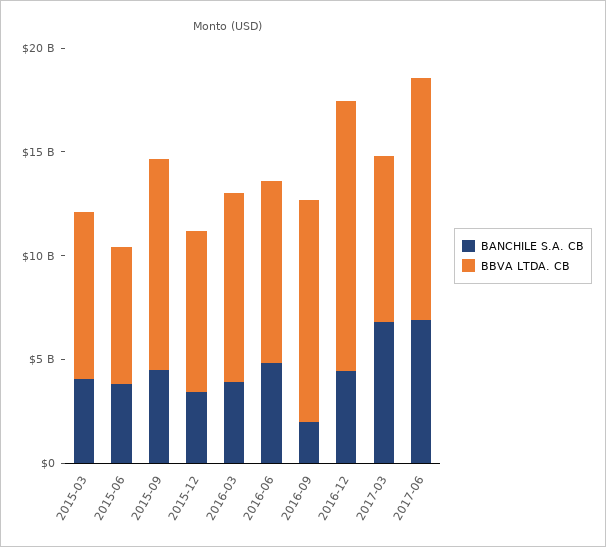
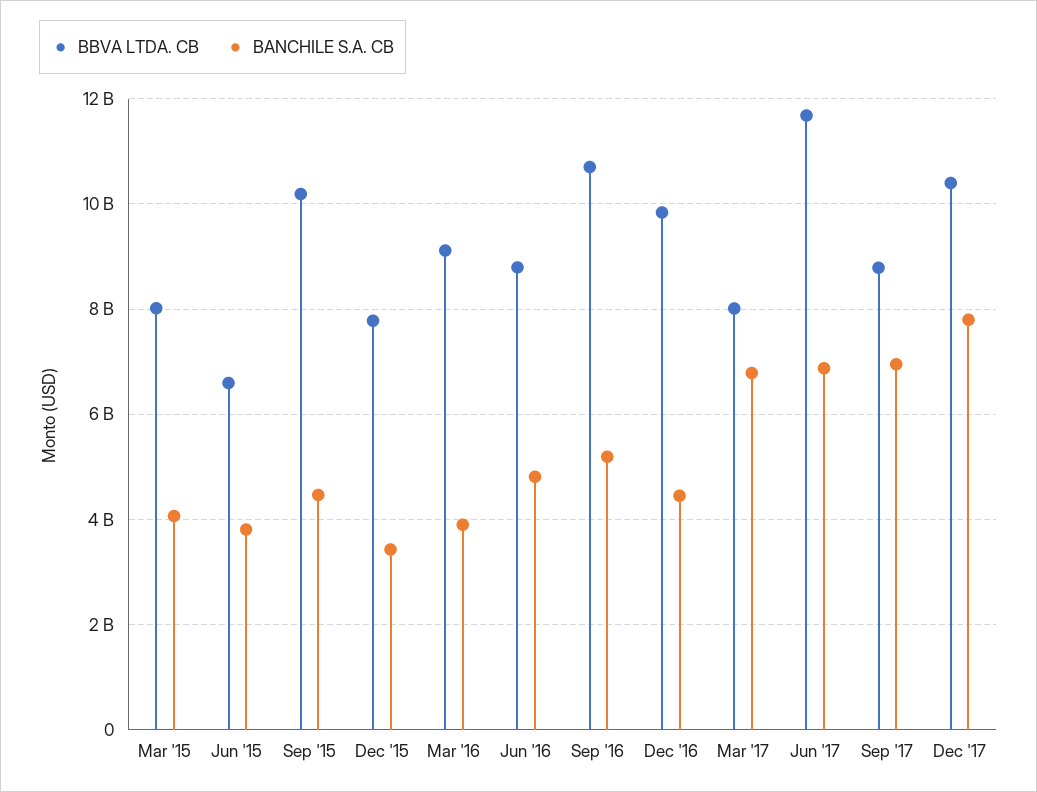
BANCHILE S.A. CB, 2016-09: 2000000000 -> 5200000000
BBVA LTDA. CB, 2016-12: 13000000000 -> 9800000000
BBVA LTDA. CB, Sep '17: none -> 8800000000
BANCHILE S.A. CB, Sep '17: none -> 7000000000
BBVA LTDA. CB, Dec '17: none -> 10400000000
BANCHILE S.A. CB, Dec '17: none -> 7800000000

